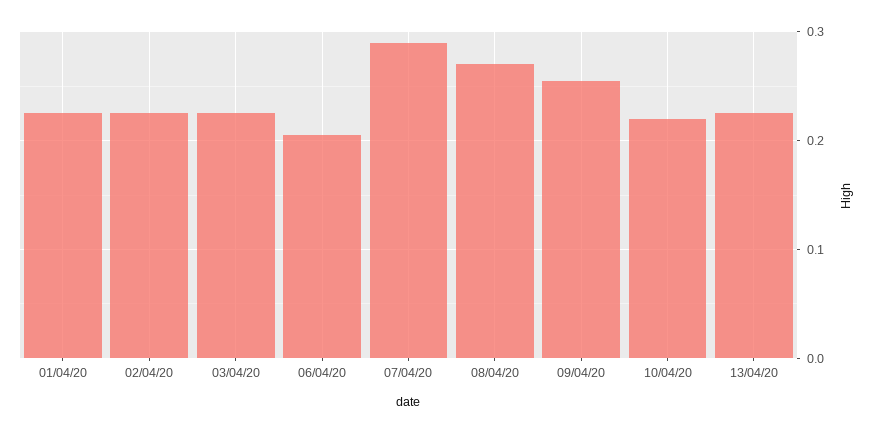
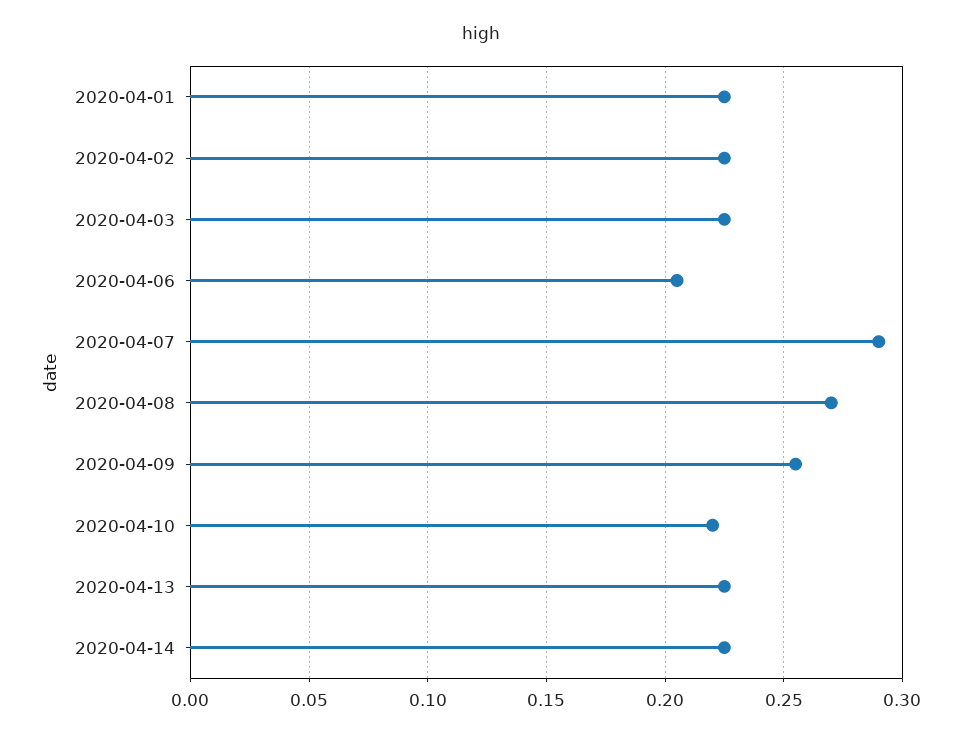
2020-04-14: none -> 0.225

